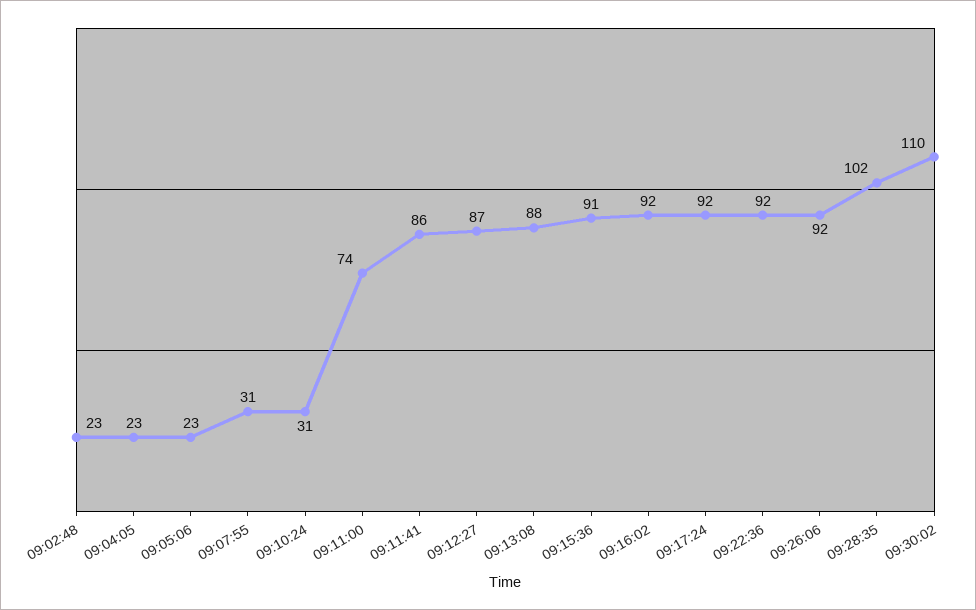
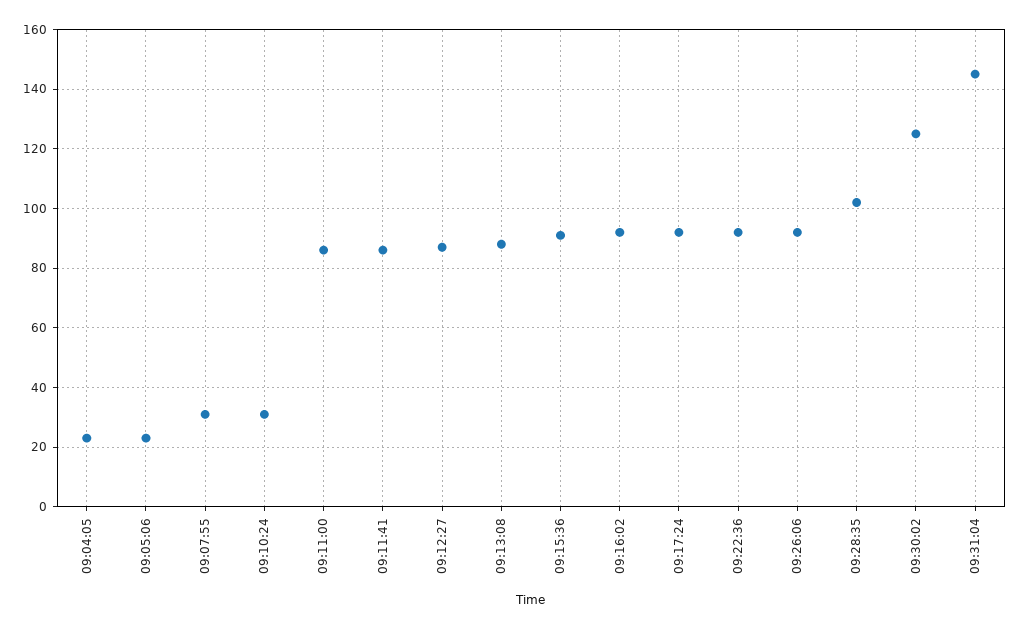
09:02:48: 23 -> none
09:11:00: 74 -> 85
09:30:02: 110 -> 125
09:31:04: none -> 145

